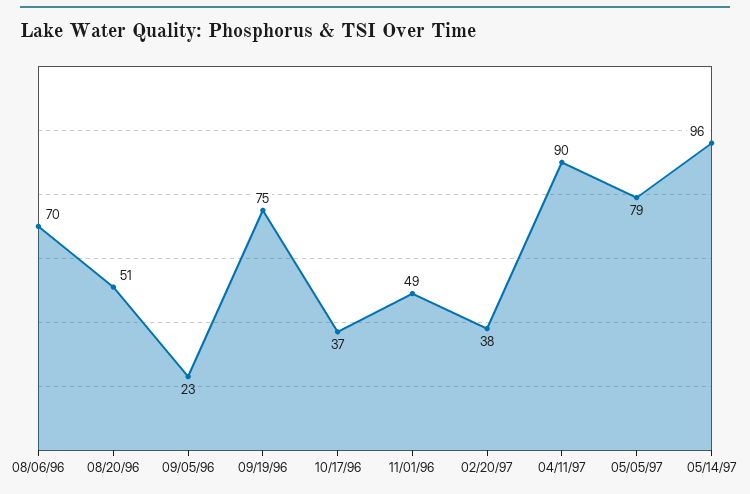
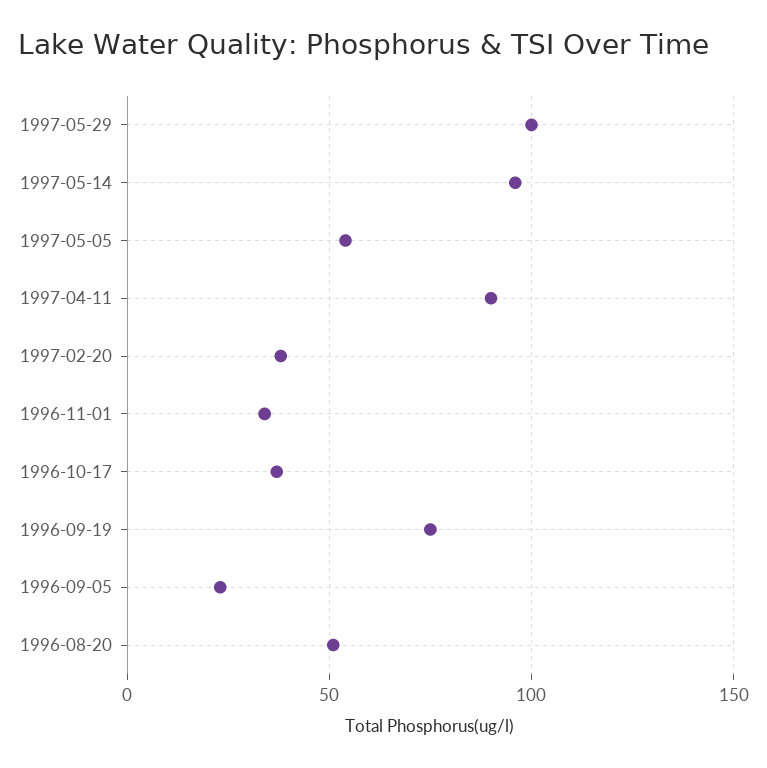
08/06/96: 70 -> none
11/01/96: 49 -> 35
05/05/97: 79 -> 55
1997-05-29: none -> 100

